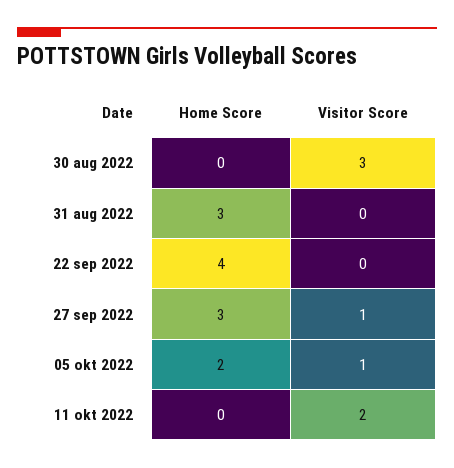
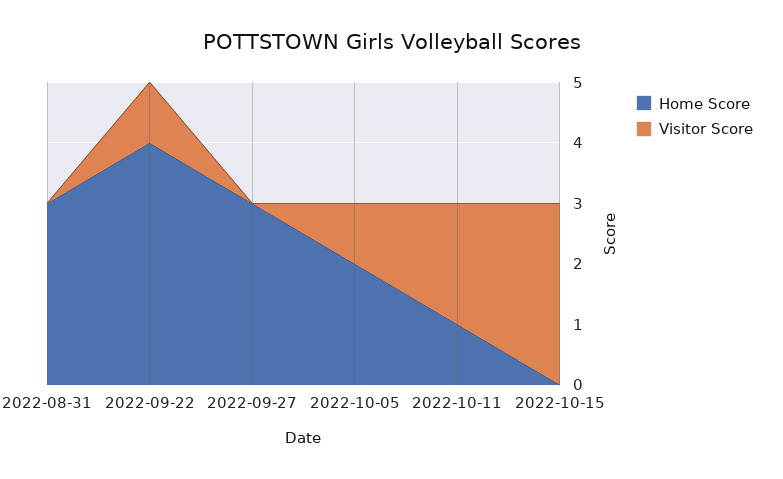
Home Score, 30 aug 2022: 0 -> none
Visitor Score, 30 aug 2022: 3 -> none
Visitor Score, 22 sep 2022: 0 -> 1
Visitor Score, 27 sep 2022: 1 -> 0
Home Score, 11 okt 2022: 0 -> 1
Home Score, 2022-10-15: none -> 0
Visitor Score, 2022-10-15: none -> 3

